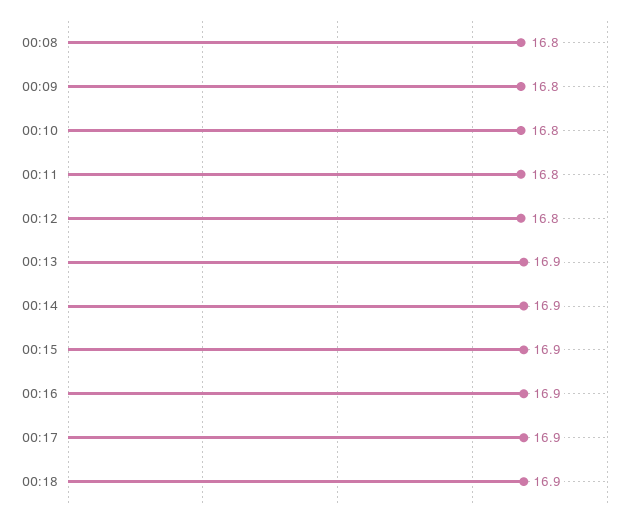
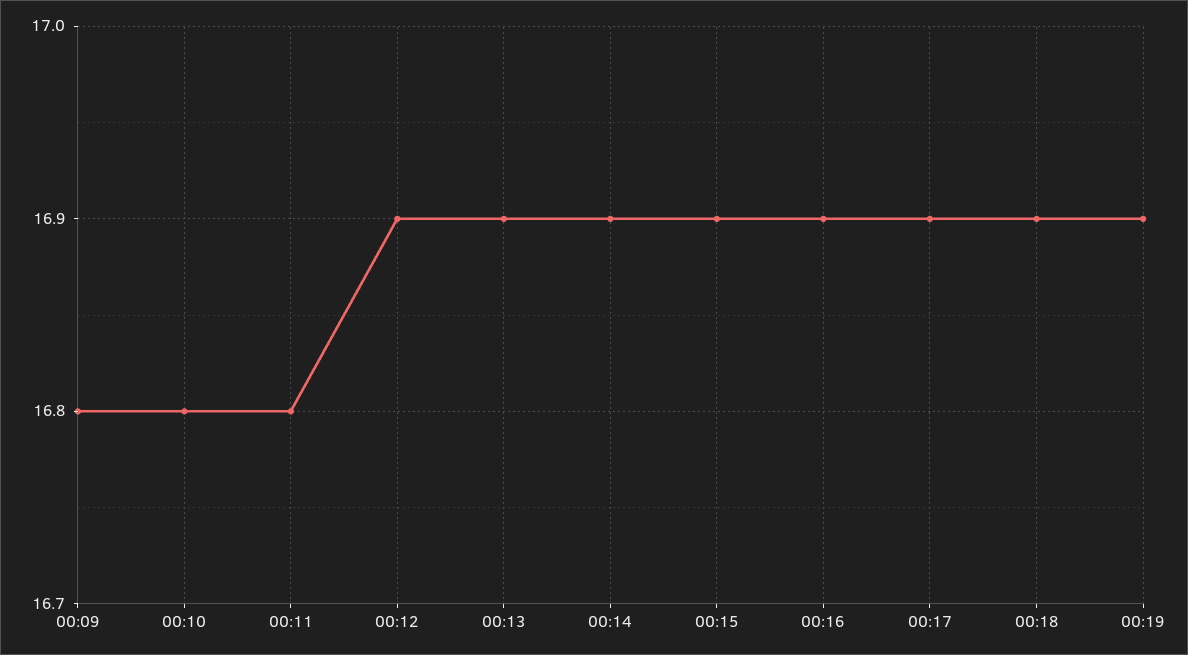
00:08: 16.8 -> none
00:12: 16.8 -> 16.9
00:19: none -> 16.9

